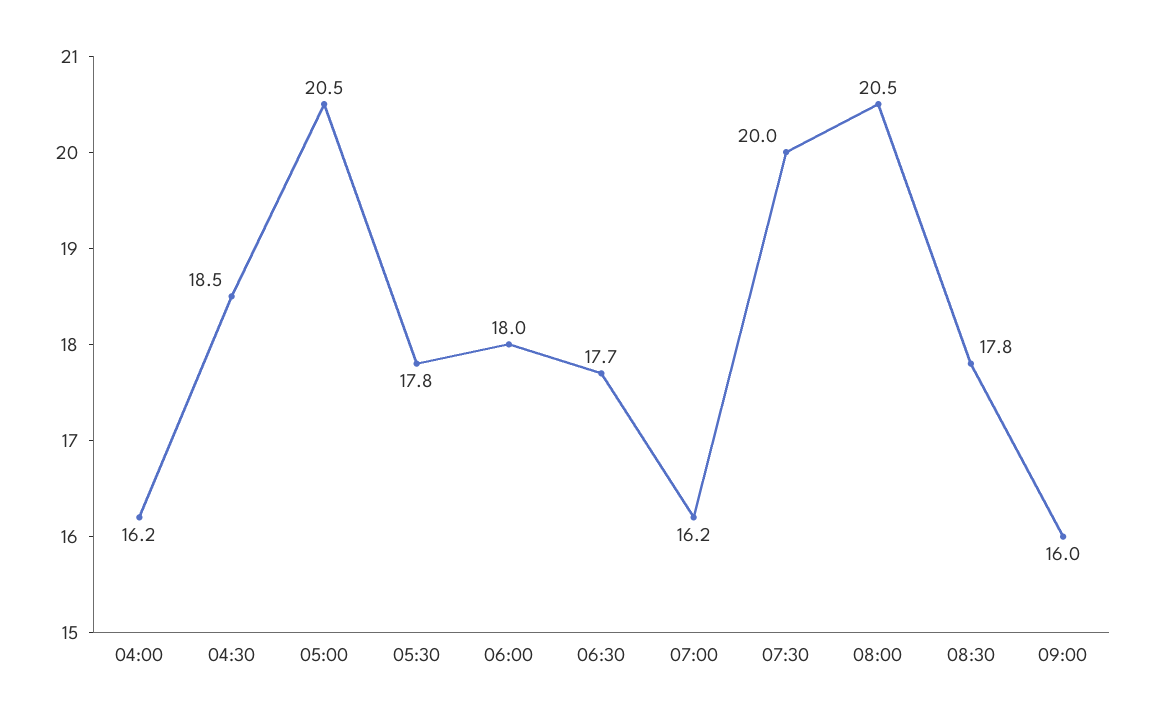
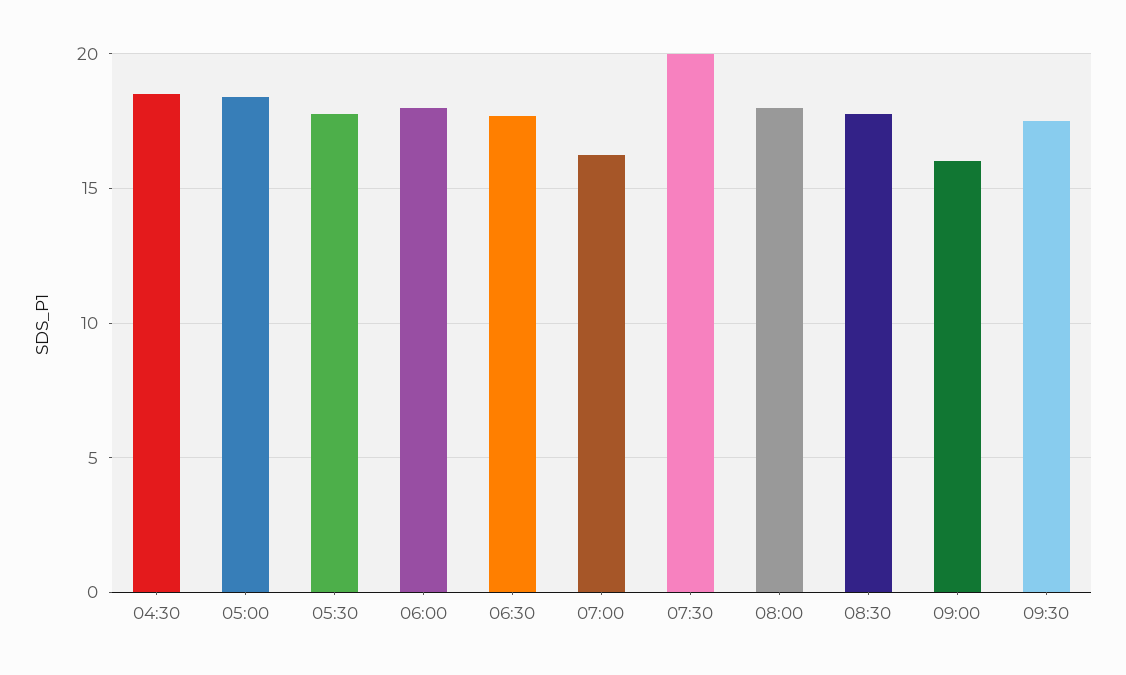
04:00: 16.2 -> none
05:00: 20.5 -> 18.5
08:00: 20.5 -> 18
09:30: none -> 17.5

